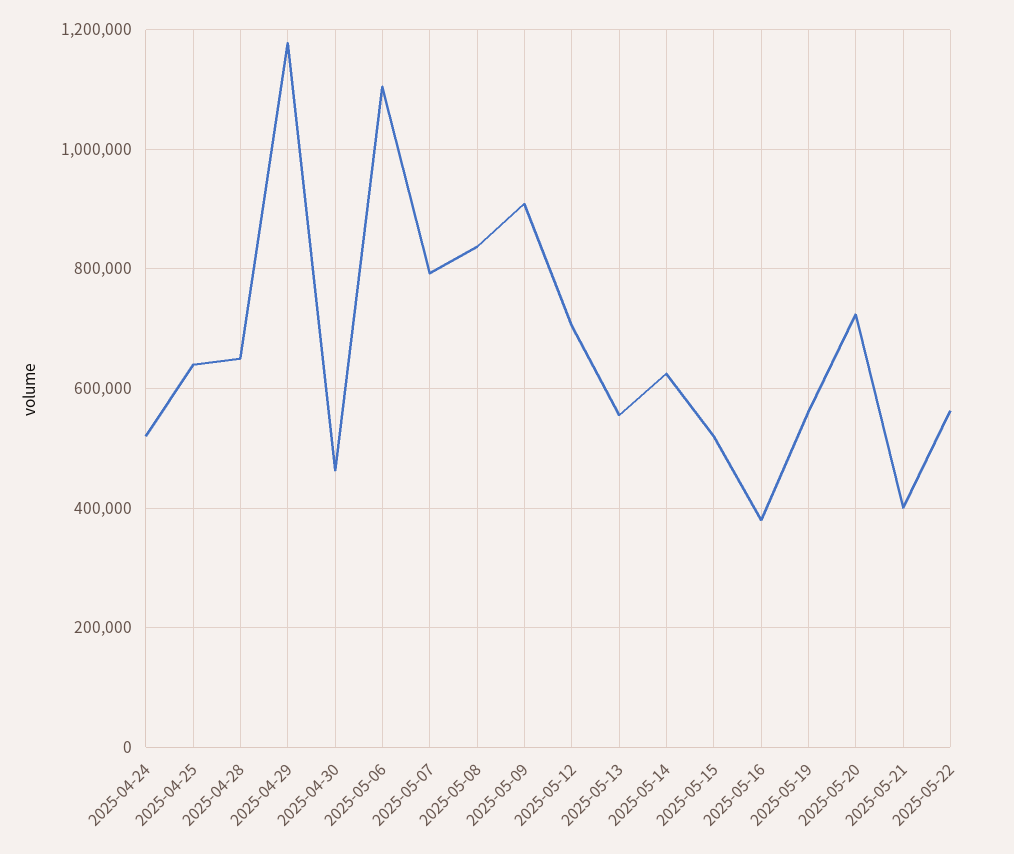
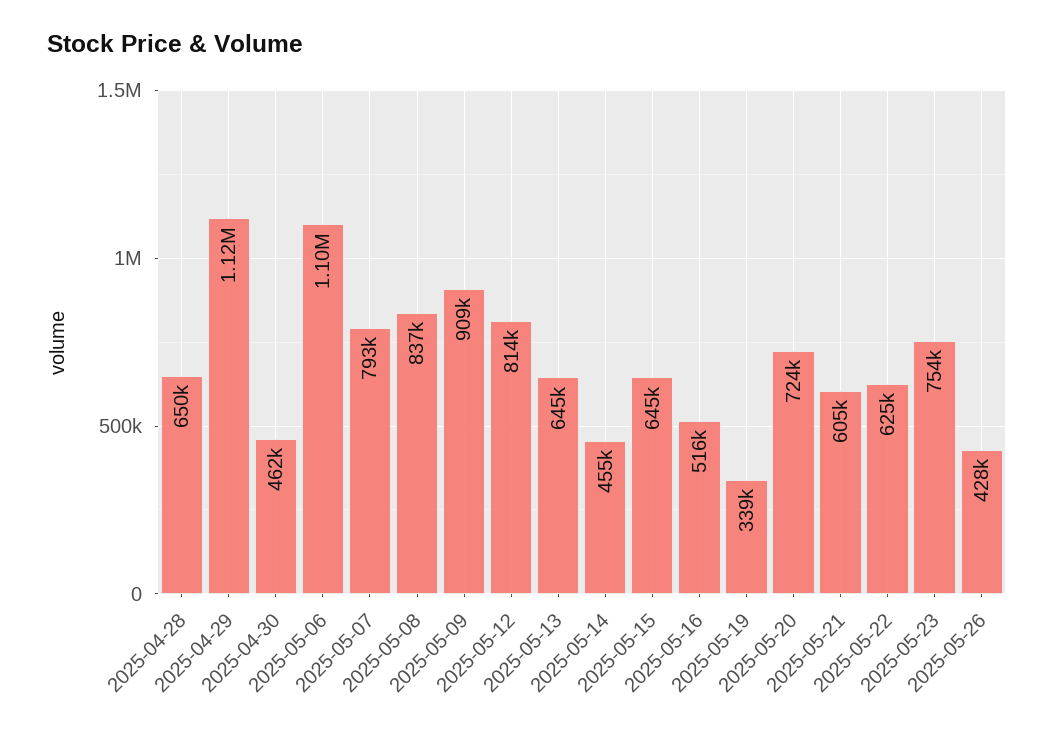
2025-04-24: 520000 -> none
2025-04-25: 640000 -> none
2025-04-29: 1180000 -> 1120000
2025-05-12: 700000 -> 814000
2025-05-13: 560000 -> 645000
2025-05-14: 620000 -> 455000
2025-05-15: 520000 -> 645000
2025-05-16: 380000 -> 516000
2025-05-19: 560000 -> 339000
2025-05-21: 400000 -> 605000
2025-05-22: 560000 -> 625000
2025-05-23: none -> 754000
2025-05-26: none -> 428000

